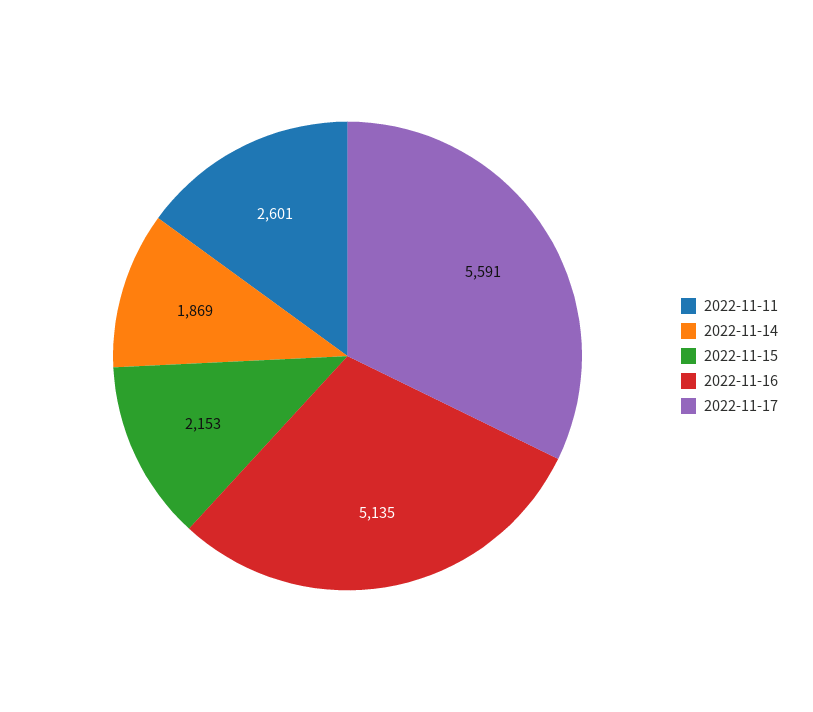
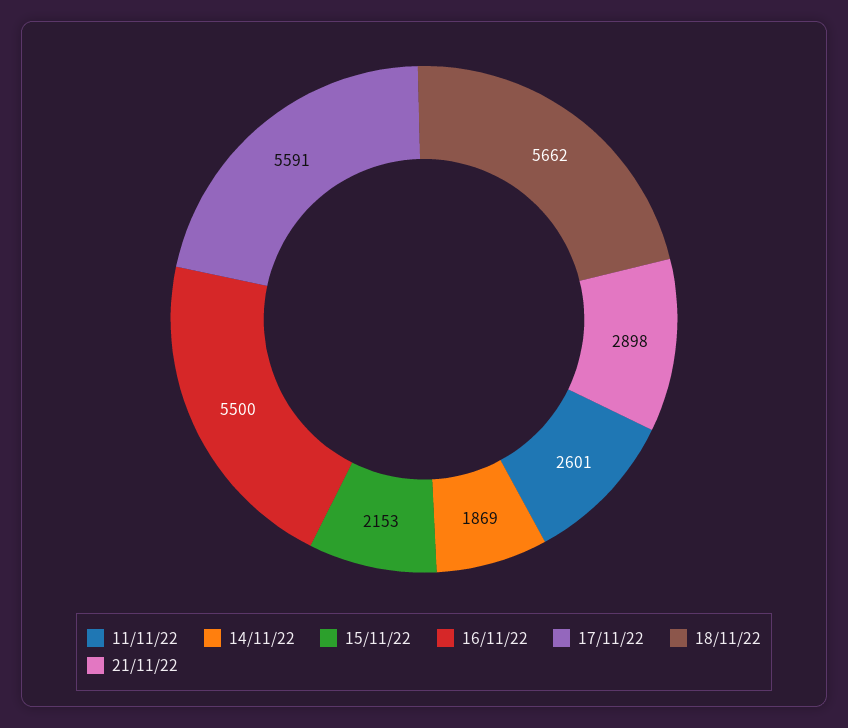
2022-11-16: 5135 -> 5500
18/11/22: none -> 5662
21/11/22: none -> 2898

